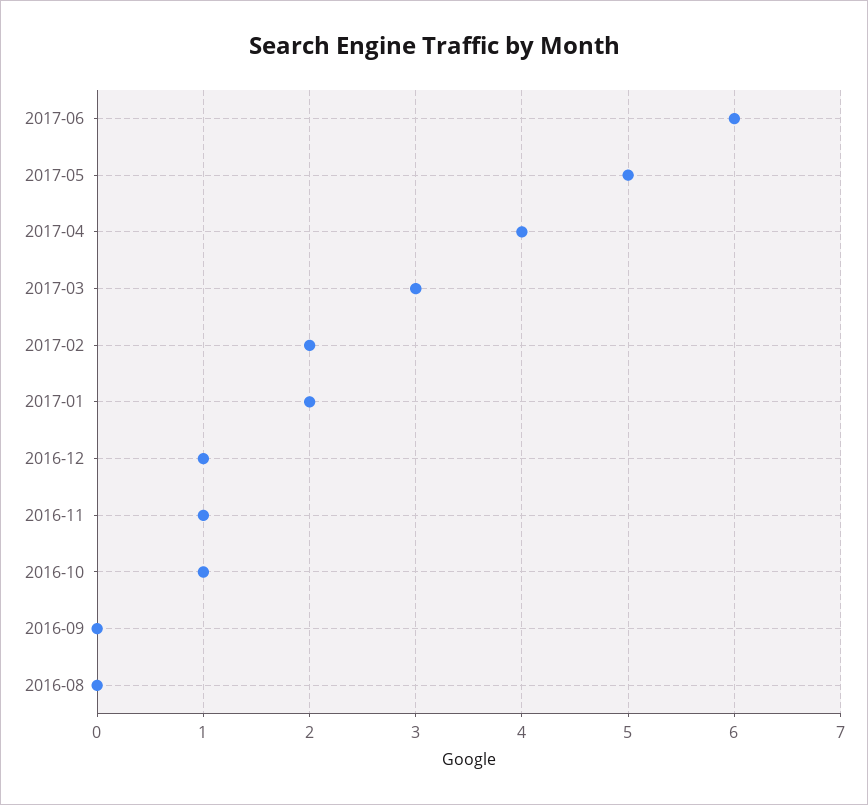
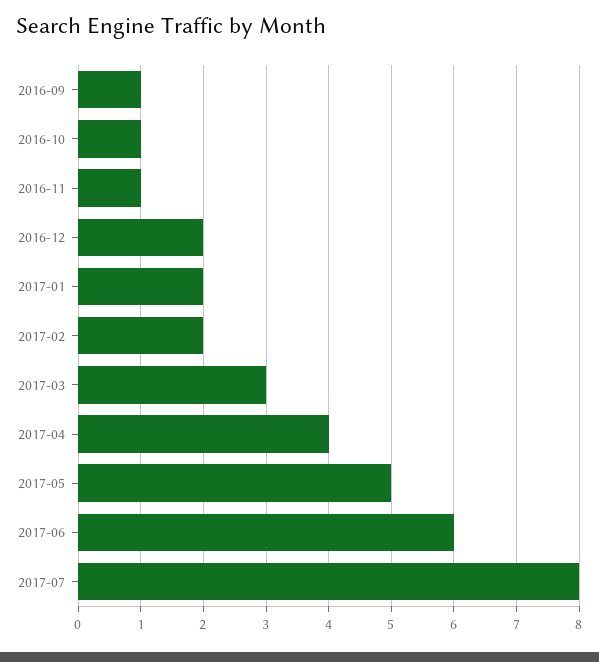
2016-12: 1 -> 2
2016-09: 0 -> 1
2016-08: 0 -> none
2017-07: none -> 8

